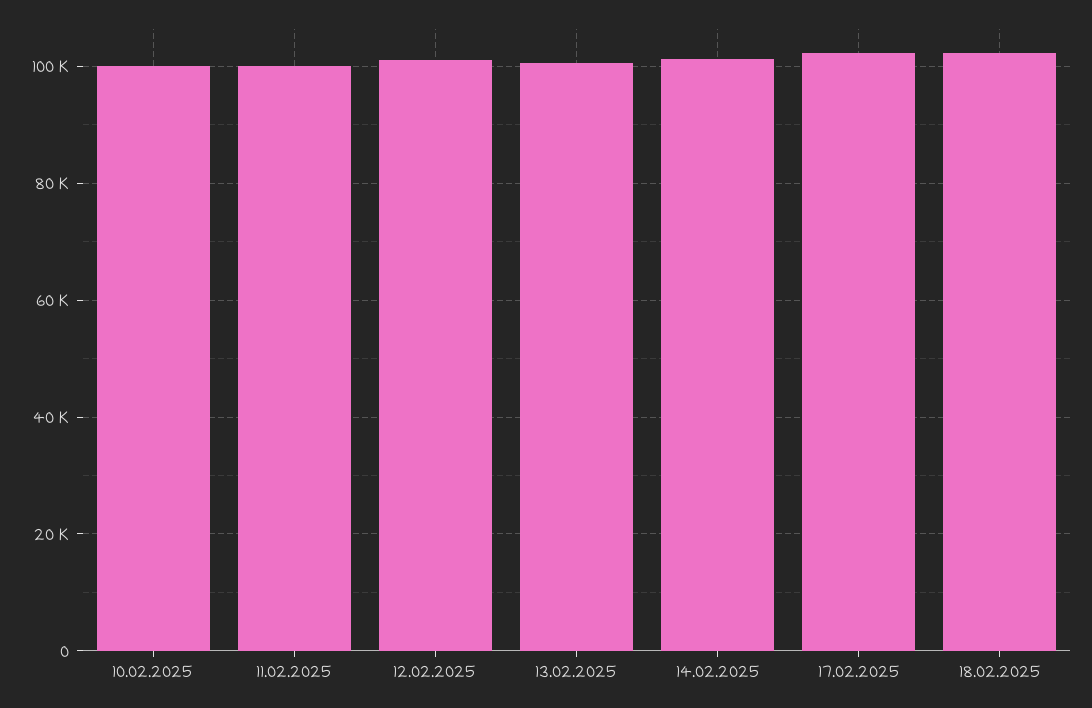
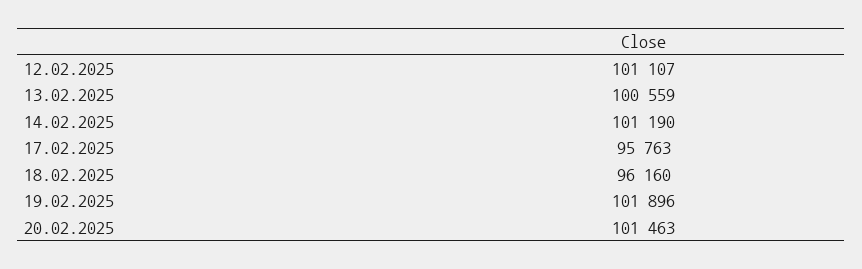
10.02.2025: 100000 -> none
11.02.2025: 100000 -> none
17.02.2025: 102000 -> 95763
18.02.2025: 102000 -> 96160
19.02.2025: none -> 101896
20.02.2025: none -> 101463

